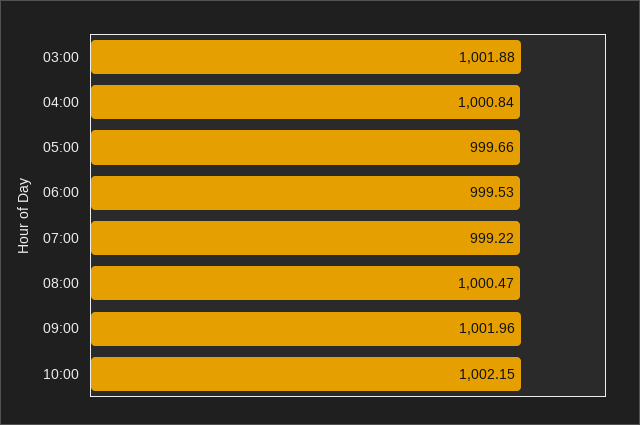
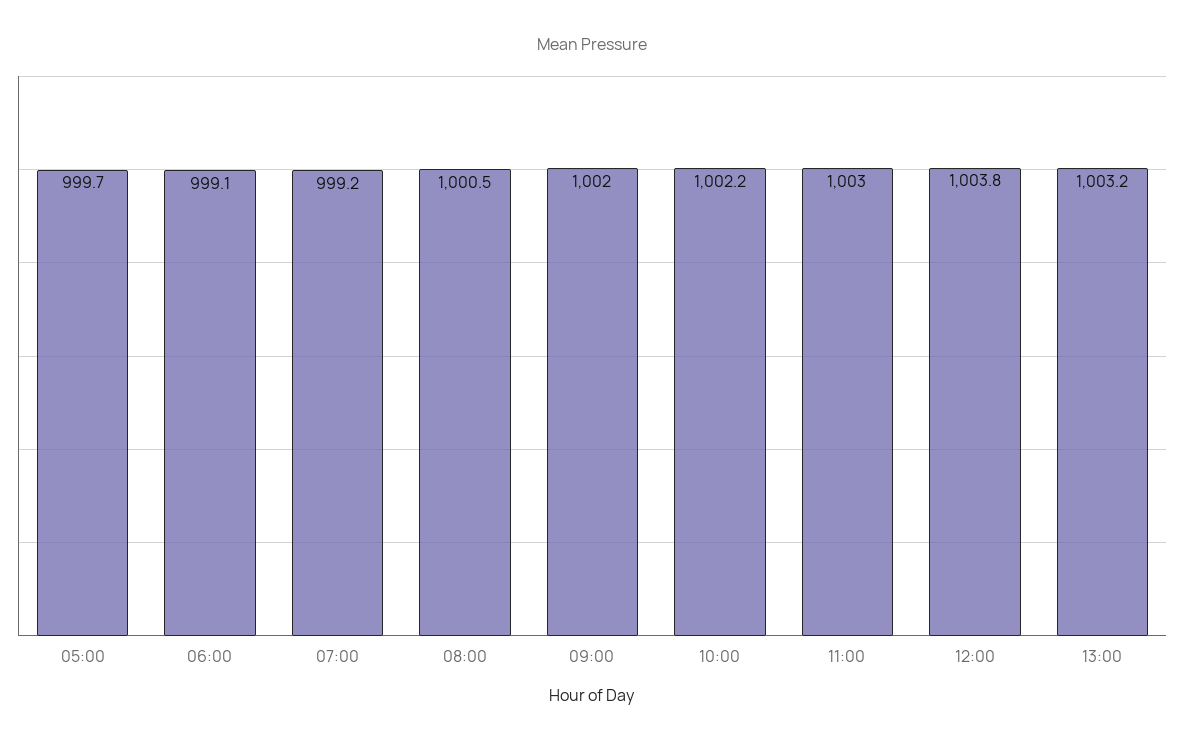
03:00: 1001.88 -> none
04:00: 1000.84 -> none
06:00: 999.53 -> 999.1
11:00: none -> 1003
12:00: none -> 1003.8
13:00: none -> 1003.2

